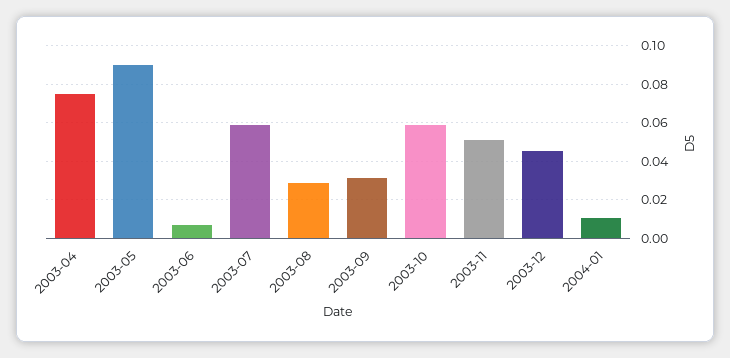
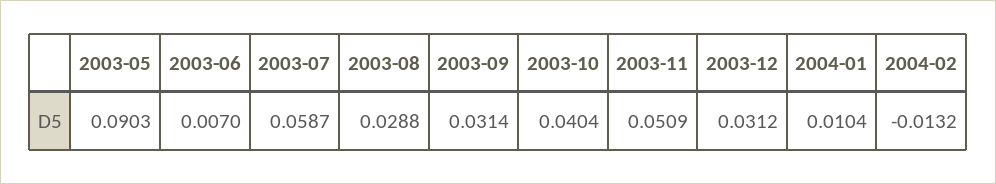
2003-04: 0.075 -> none
2003-10: 0.06 -> 0.0404
2003-12: 0.045 -> 0.0312
2004-02: none -> -0.0132

